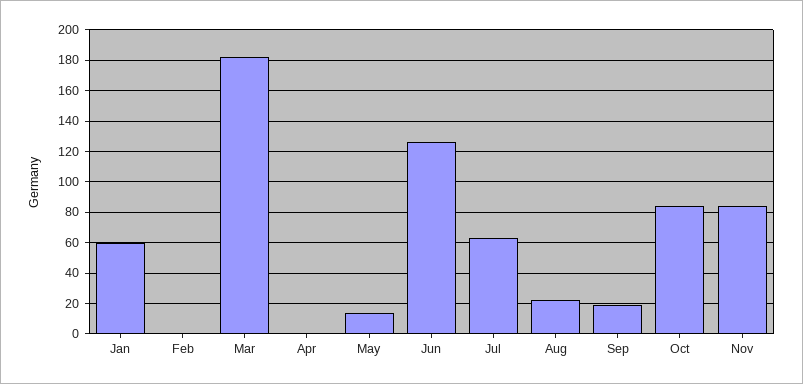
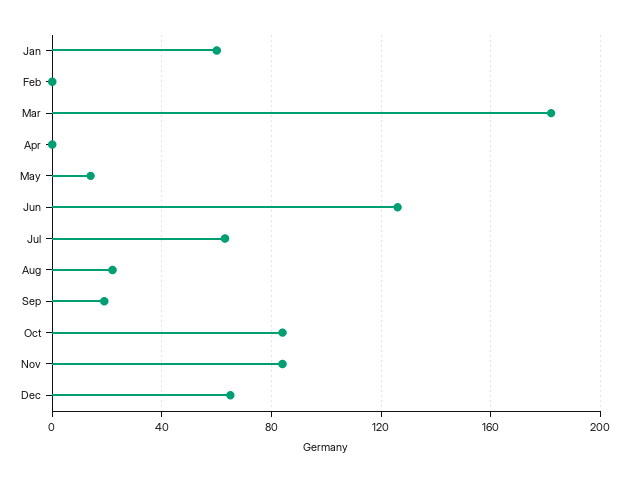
Dec: none -> 65

